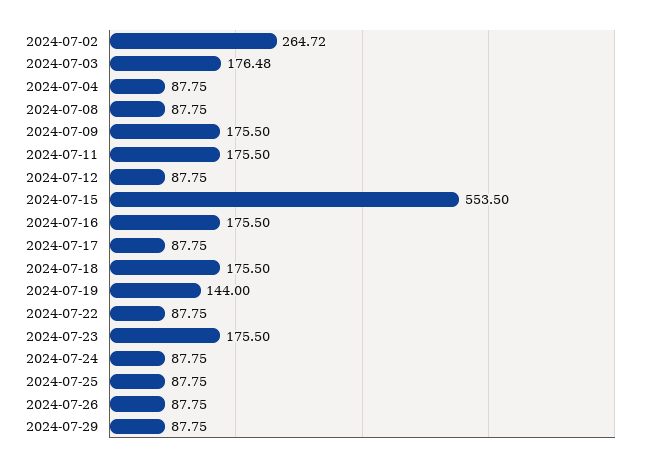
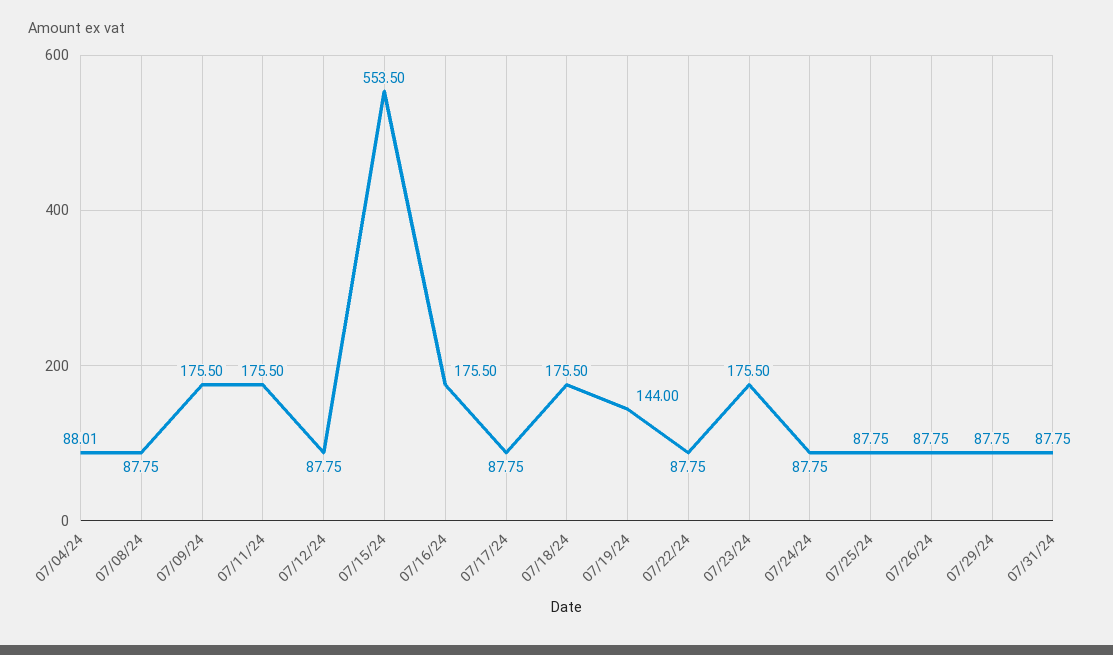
2024-07-02: 264.72 -> none
2024-07-03: 176.48 -> none
2024-07-04: 87.75 -> 88.01
07/31/24: none -> 87.75

